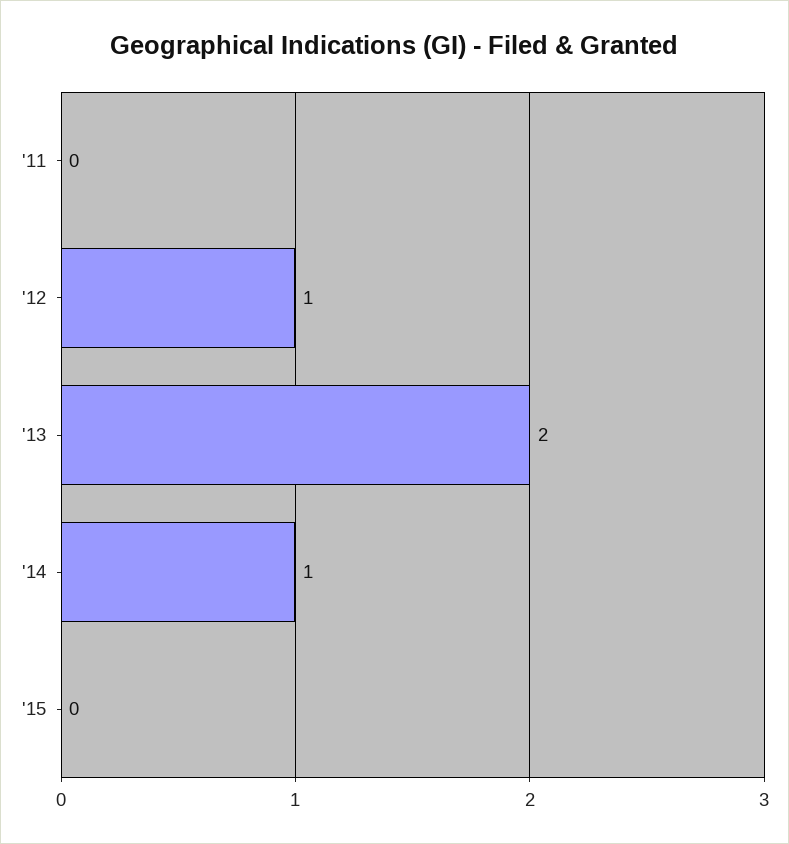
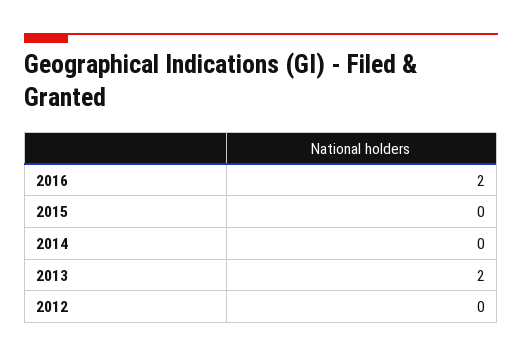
'11: 0 -> none
'12: 1 -> 0
'14: 1 -> 0
2016: none -> 2

